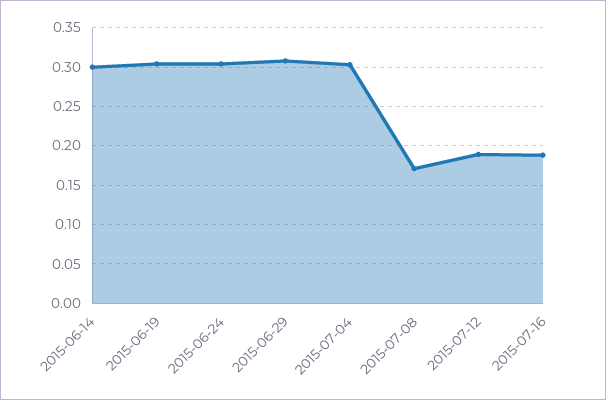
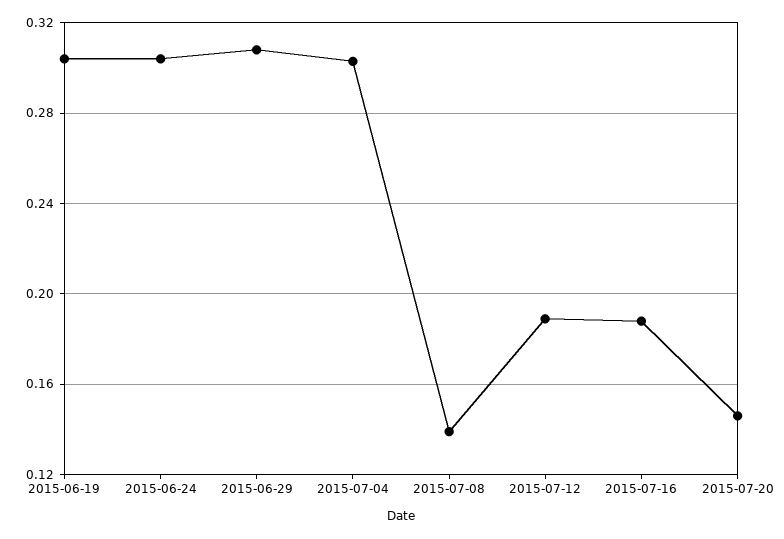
2015-06-14: 0.3 -> none
2015-07-08: 0.17 -> 0.14
2015-07-20: none -> 0.145

